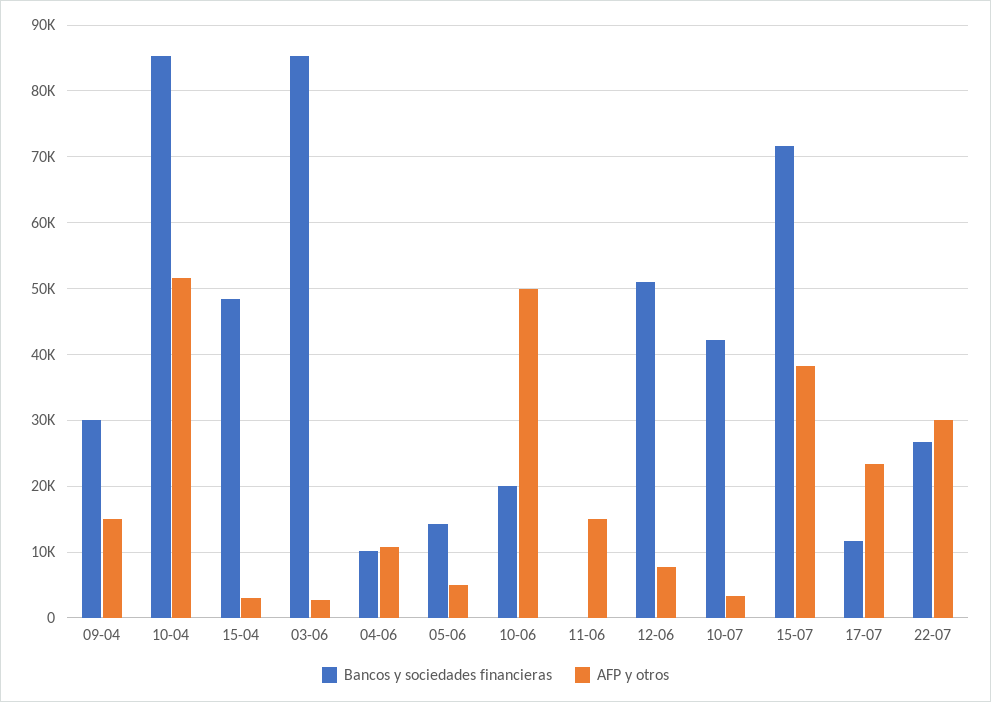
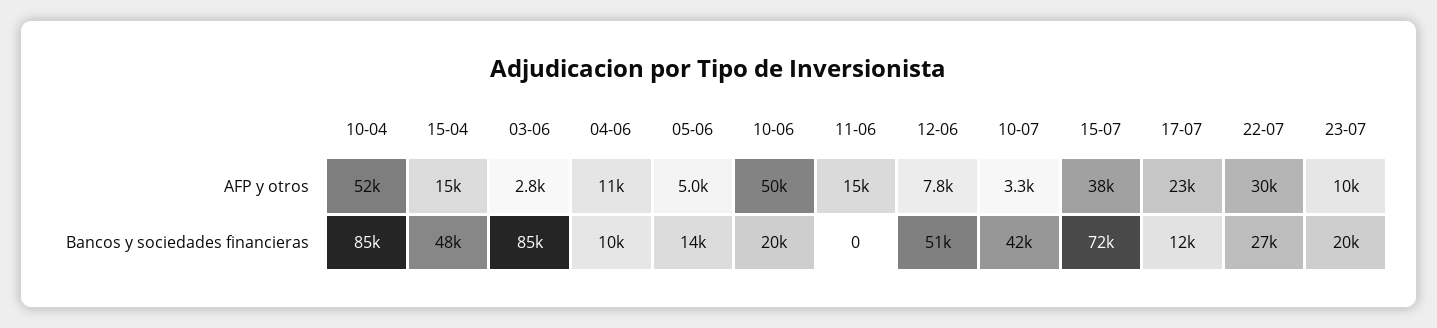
Bancos y sociedades financieras, 09-04: 30000 -> none
AFP y otros, 09-04: 15000 -> none
AFP y otros, 15-04: 3000 -> 15000
AFP y otros, 23-07: none -> 10000
Bancos y sociedades financieras, 23-07: none -> 20000

